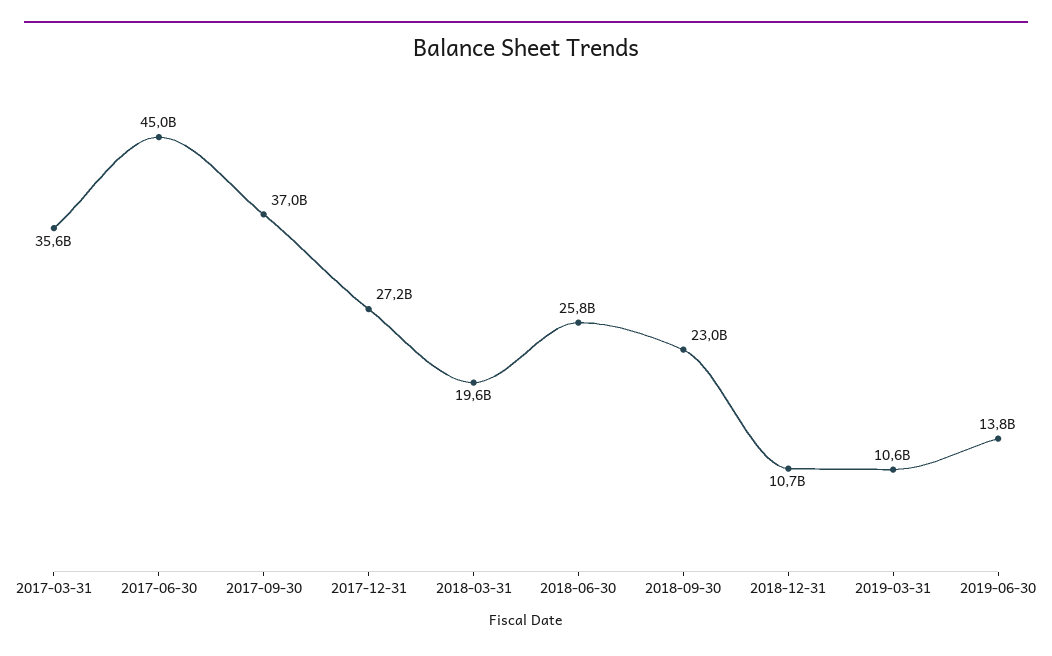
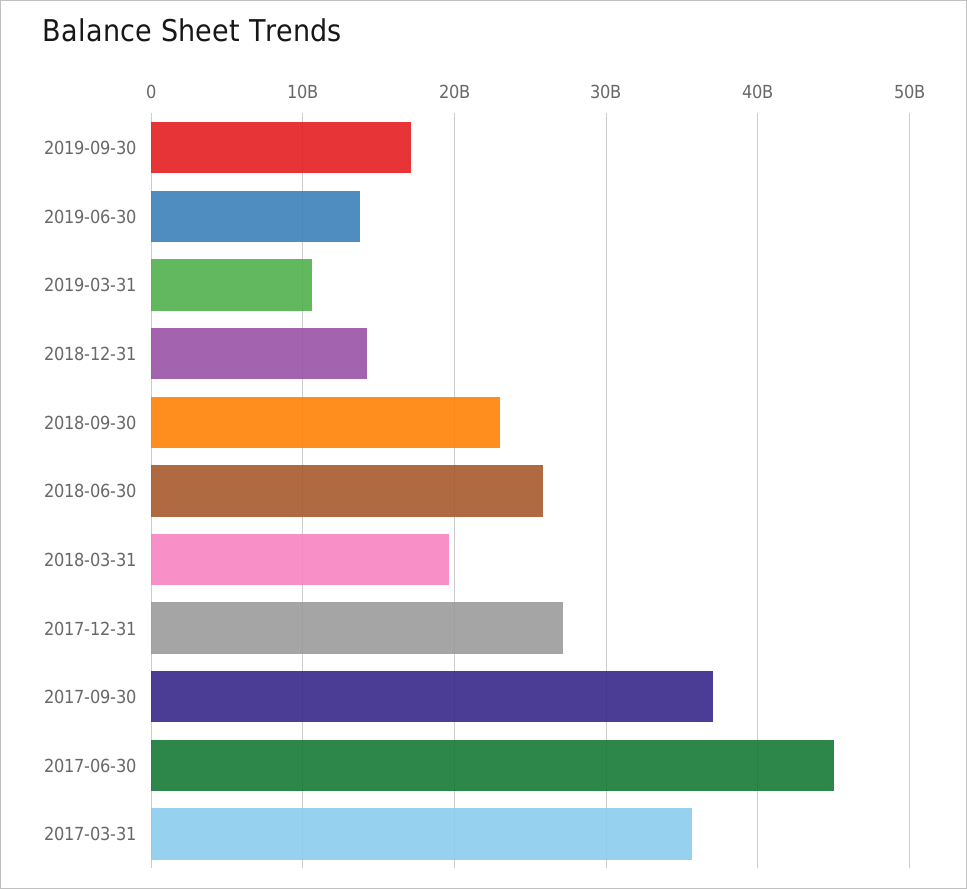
2018-12-31: 10700000000 -> 14000000000
2019-09-30: none -> 17000000000

